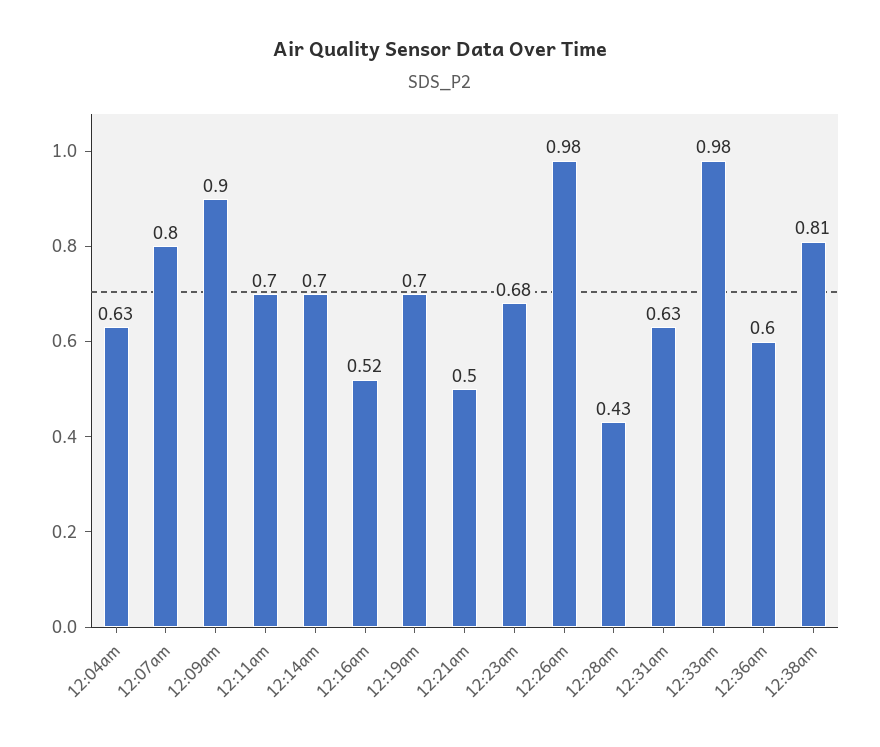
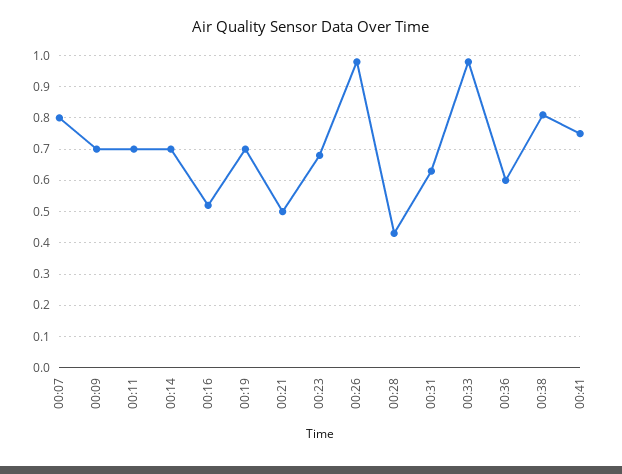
12:04am: 0.63 -> none
12:09am: 0.9 -> 0.7
00:41: none -> 0.75

